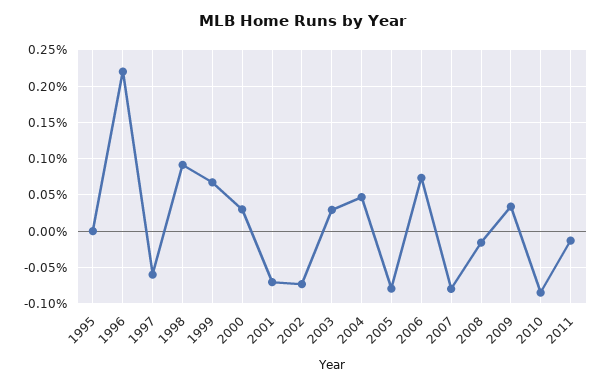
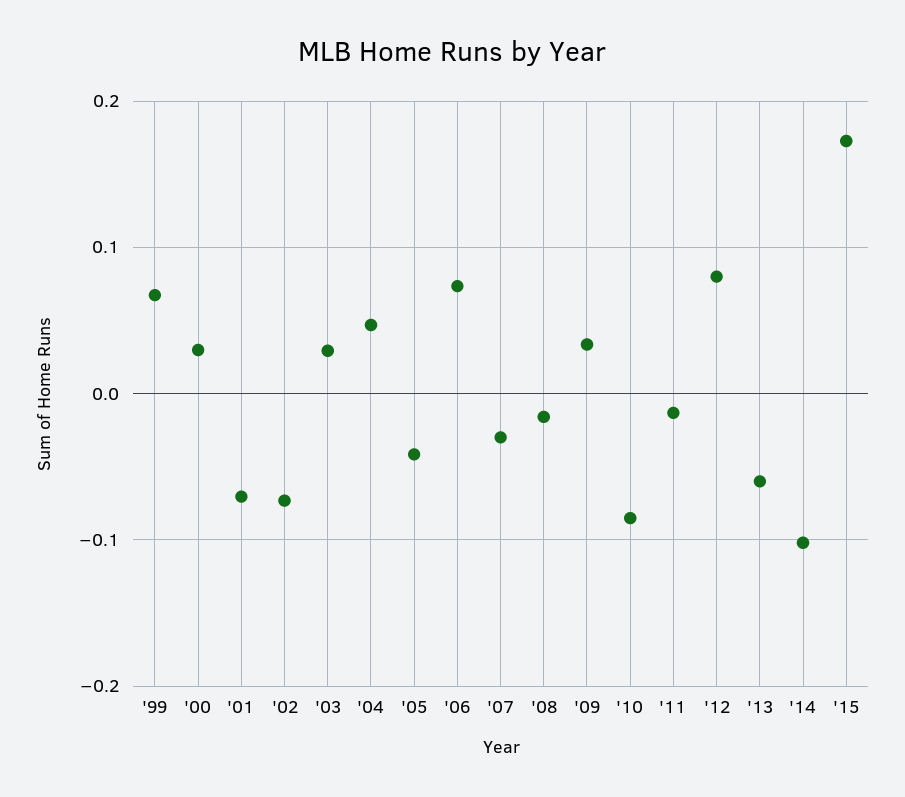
1995: 0 -> none
1996: 0.22 -> none
1997: -0.06 -> none
1998: 0.09 -> none
2005: -0.08 -> -0.04
2007: -0.08 -> -0.03
'12: none -> 0.08
'13: none -> -0.06
'14: none -> -0.1
'15: none -> 0.17

